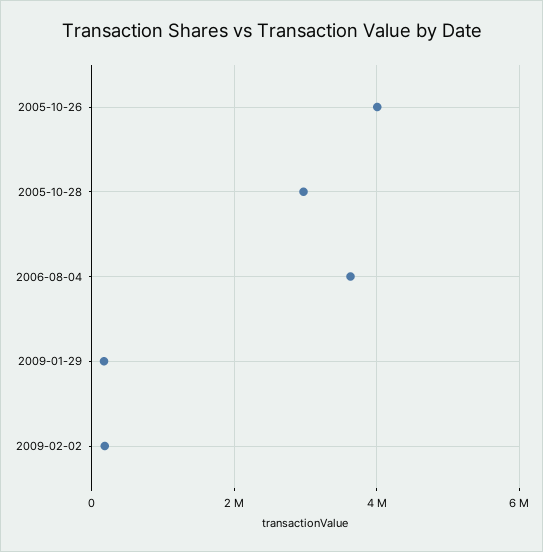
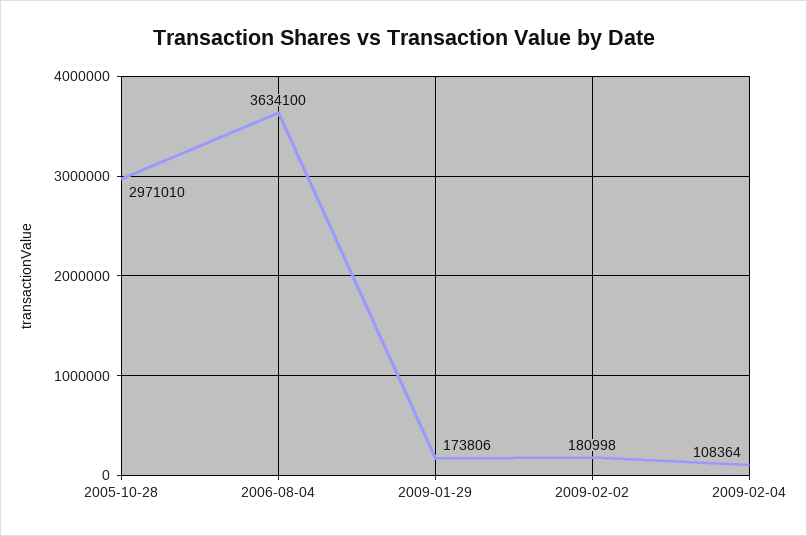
2005-10-26: 4000000 -> none
2009-02-04: none -> 108364

